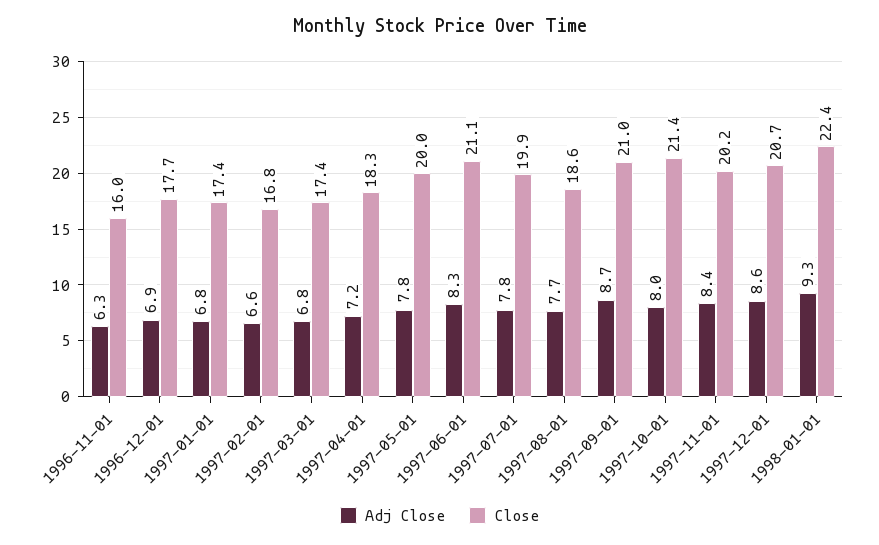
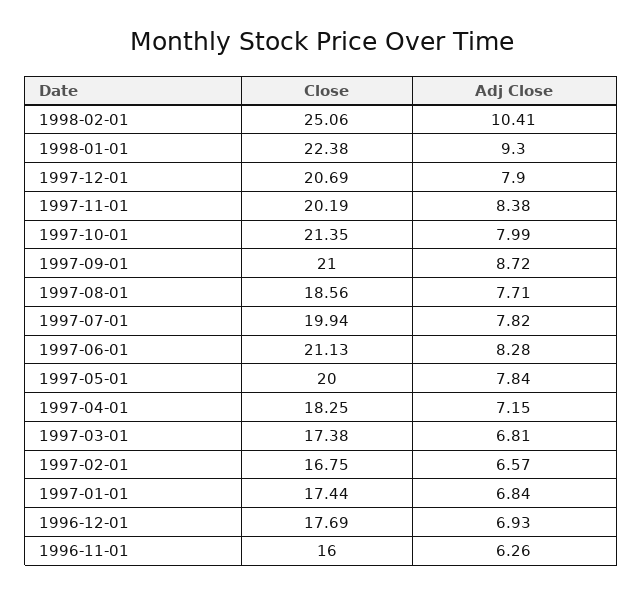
Adj Close, 1997-12-01: 8.6 -> 7.9
Close, 1998-02-01: none -> 25.06
Adj Close, 1998-02-01: none -> 10.41

